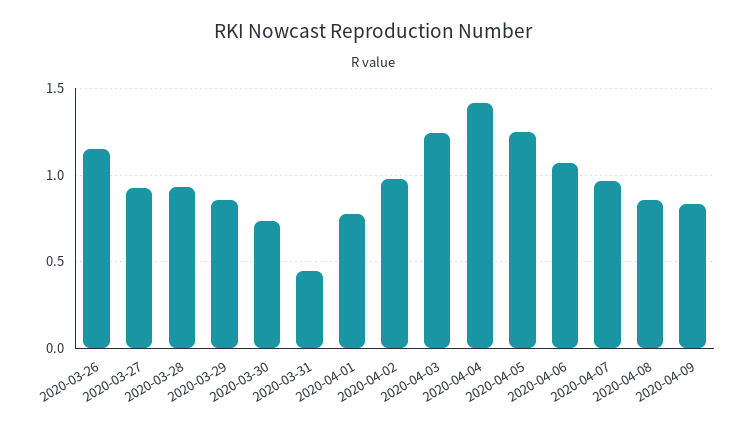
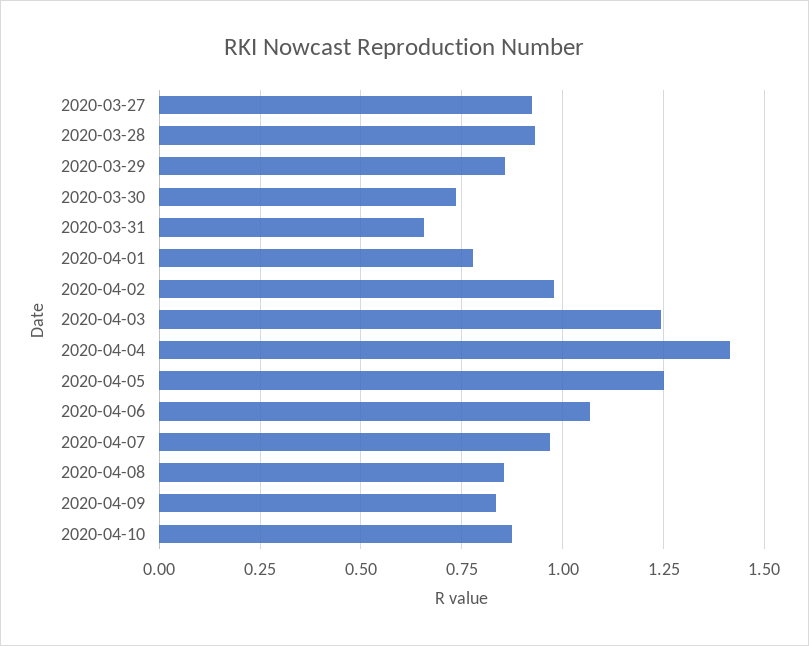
2020-03-26: 1.15 -> none
2020-03-31: 0.45 -> 0.65
2020-04-10: none -> 0.875

